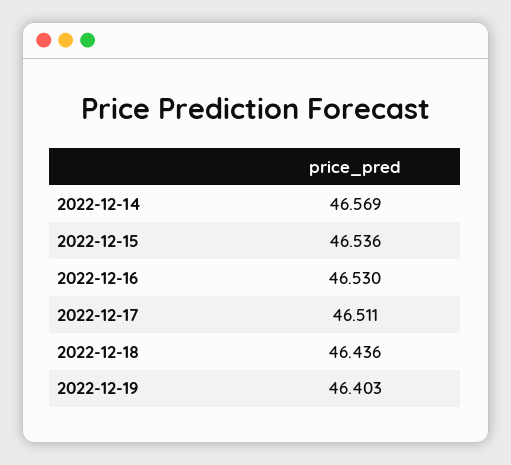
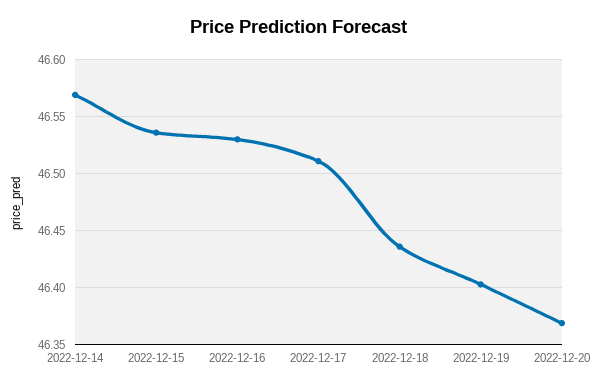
2022-12-20: none -> 46.37

